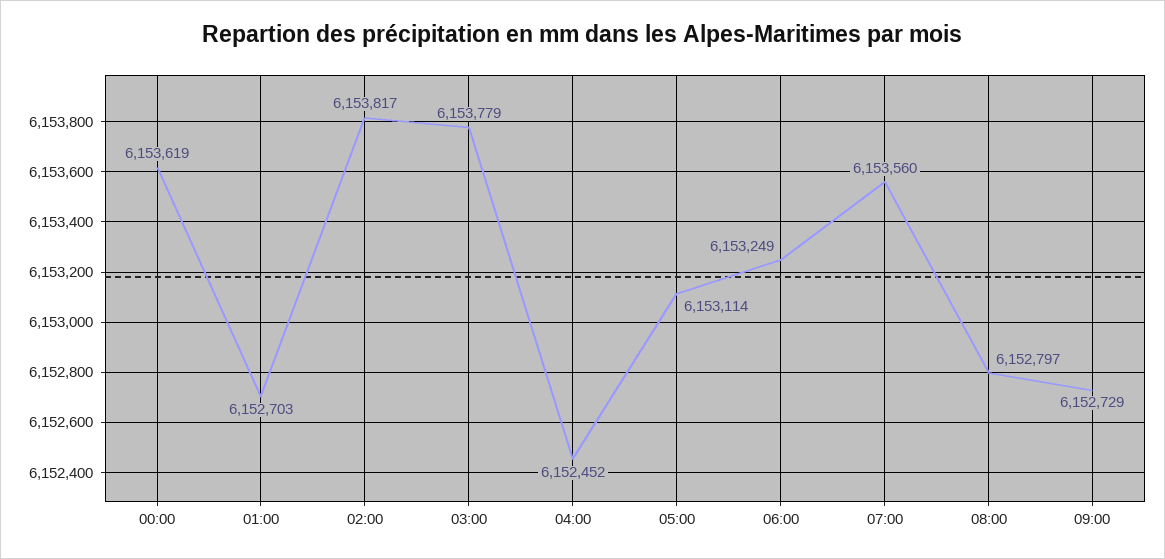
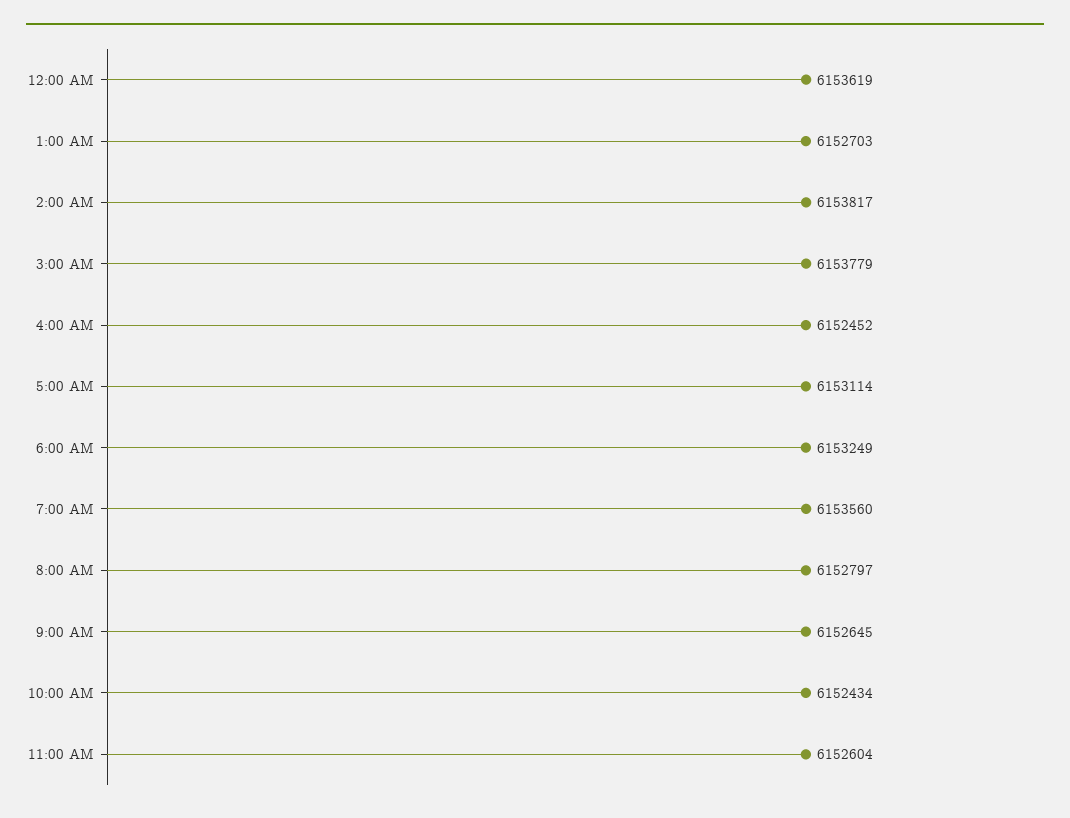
09:00: 6152729 -> 6152645
10:00 AM: none -> 6152434
11:00 AM: none -> 6152604

